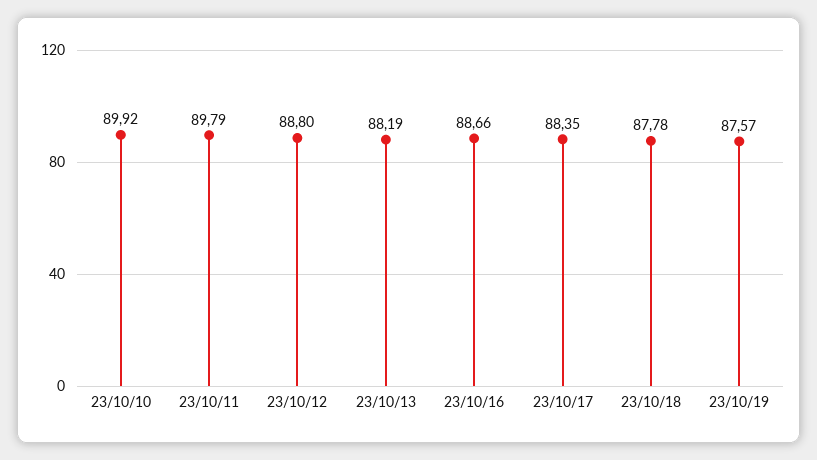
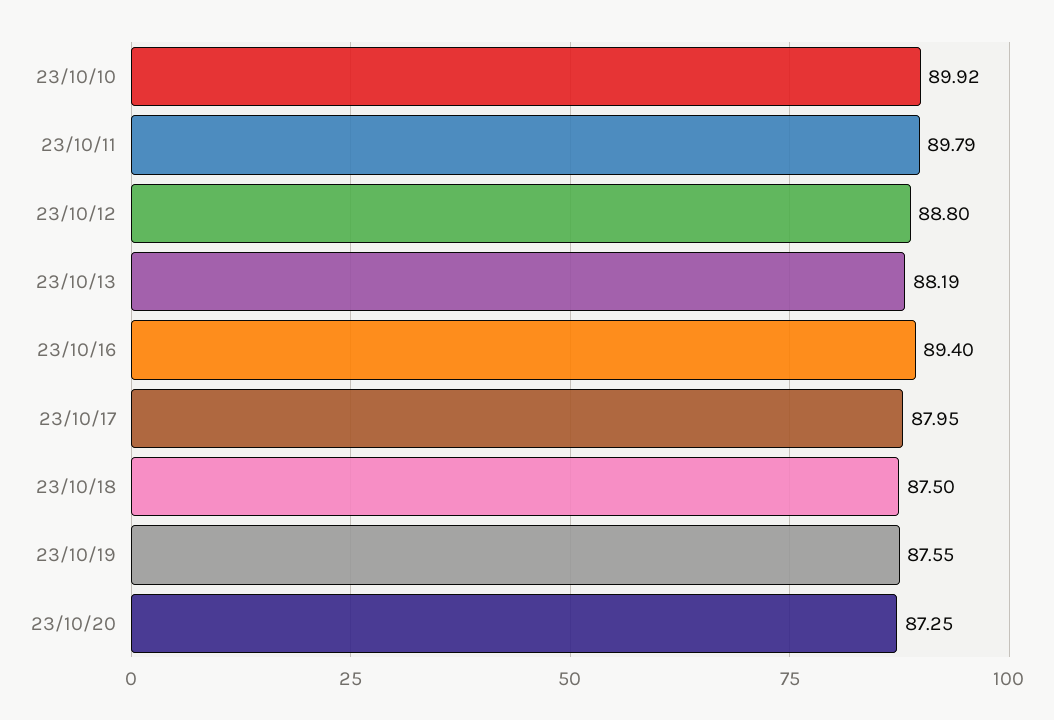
23/10/16: 88.66 -> 89.4
23/10/17: 88.35 -> 87.95
23/10/18: 87.78 -> 87.5
23/10/19: 87.57 -> 87.55
23/10/20: none -> 87.25

